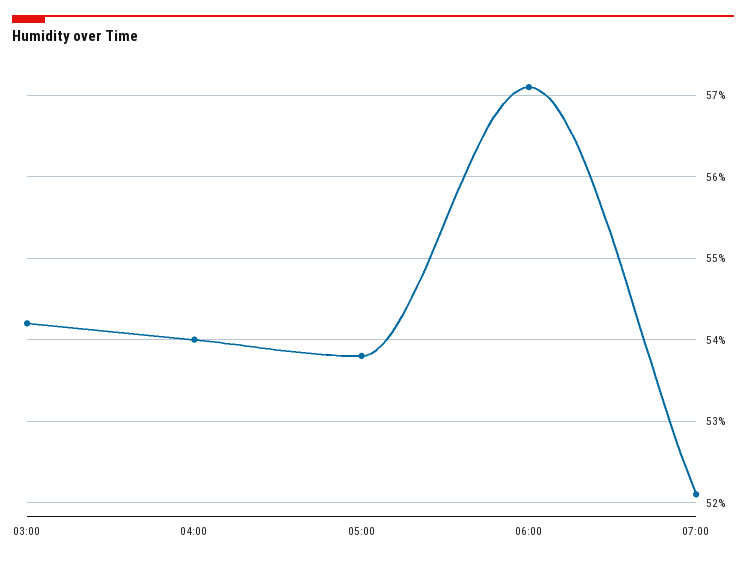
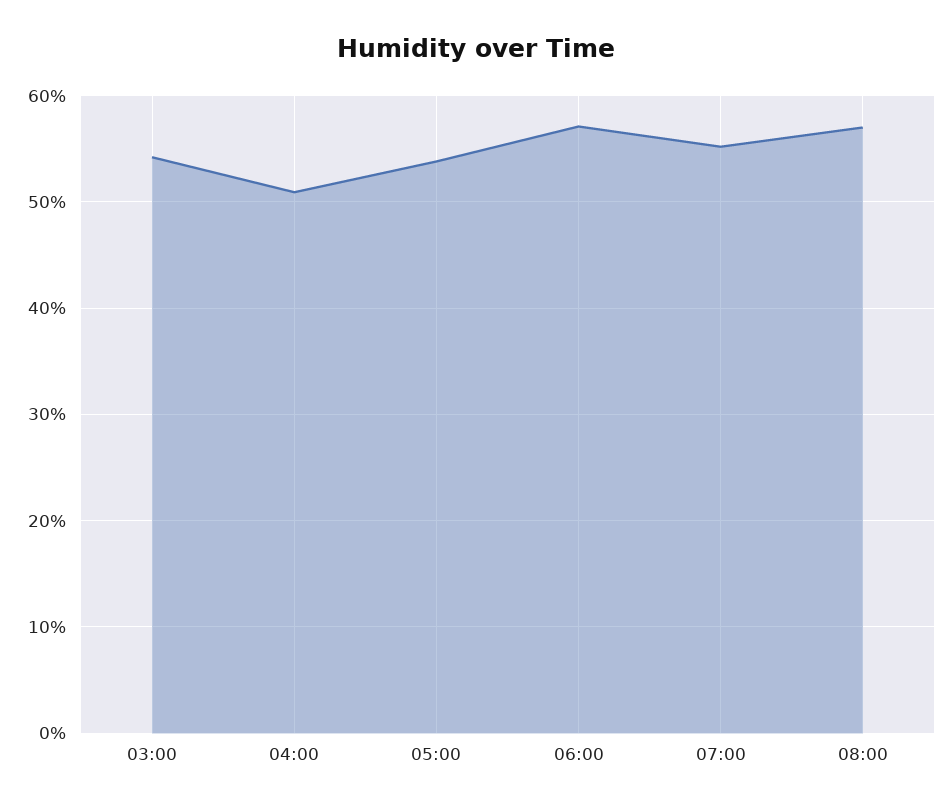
04:00: 54 -> 51
07:00: 52.1 -> 55
08:00: none -> 57

